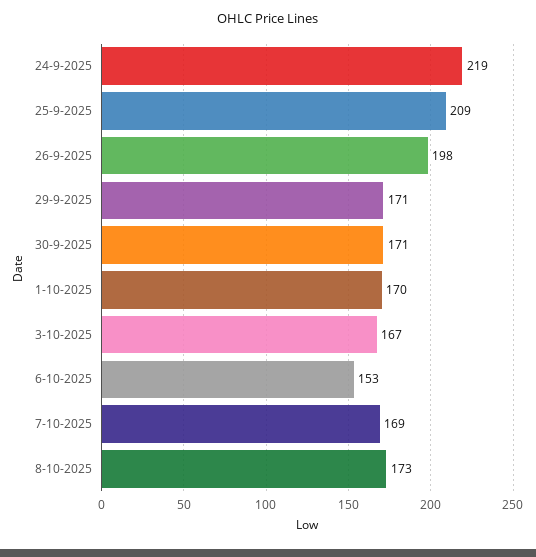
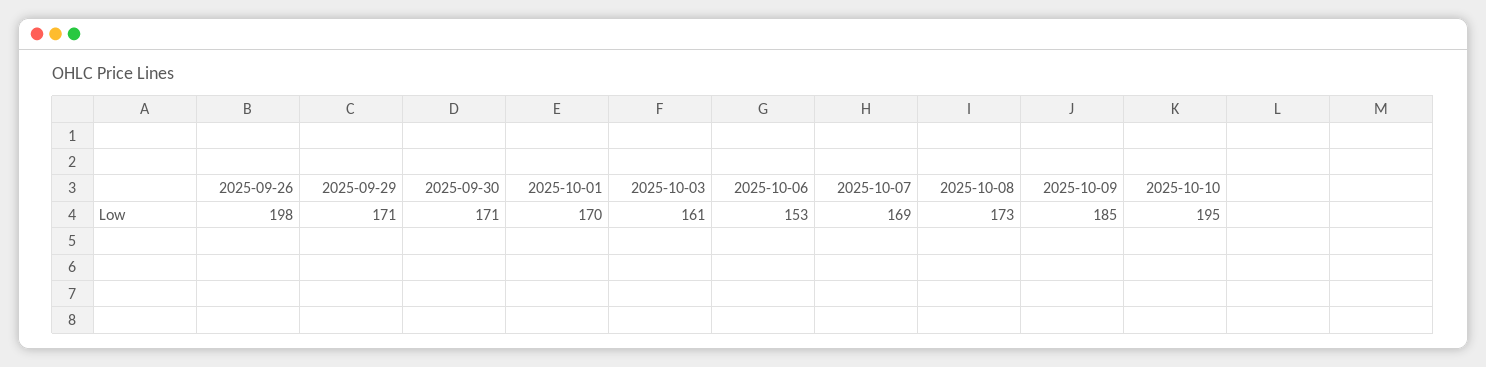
24-9-2025: 219 -> none
25-9-2025: 209 -> none
3-10-2025: 167 -> 161
2025-10-09: none -> 185
2025-10-10: none -> 195

